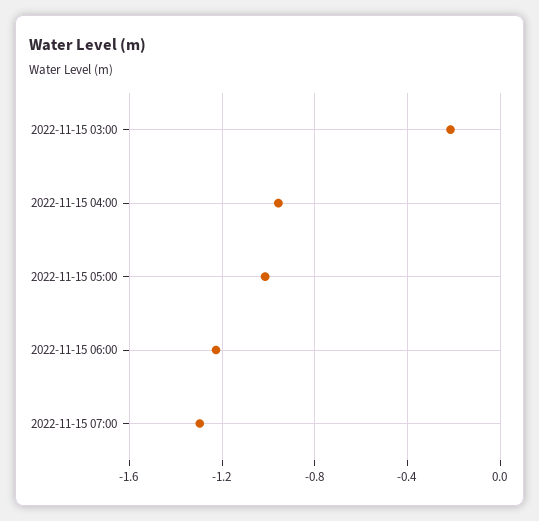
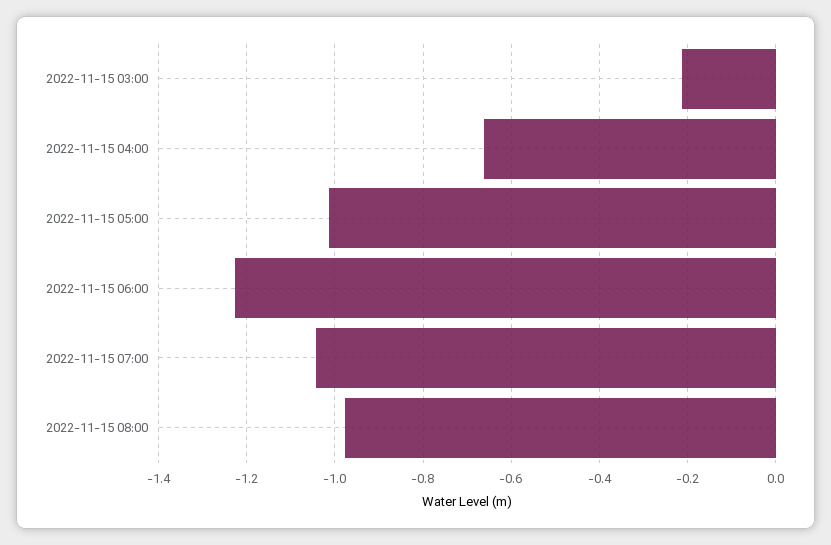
2022-11-15 04:00: -0.95 -> -0.66
2022-11-15 07:00: -1.3 -> -1.04
2022-11-15 08:00: none -> -0.98

